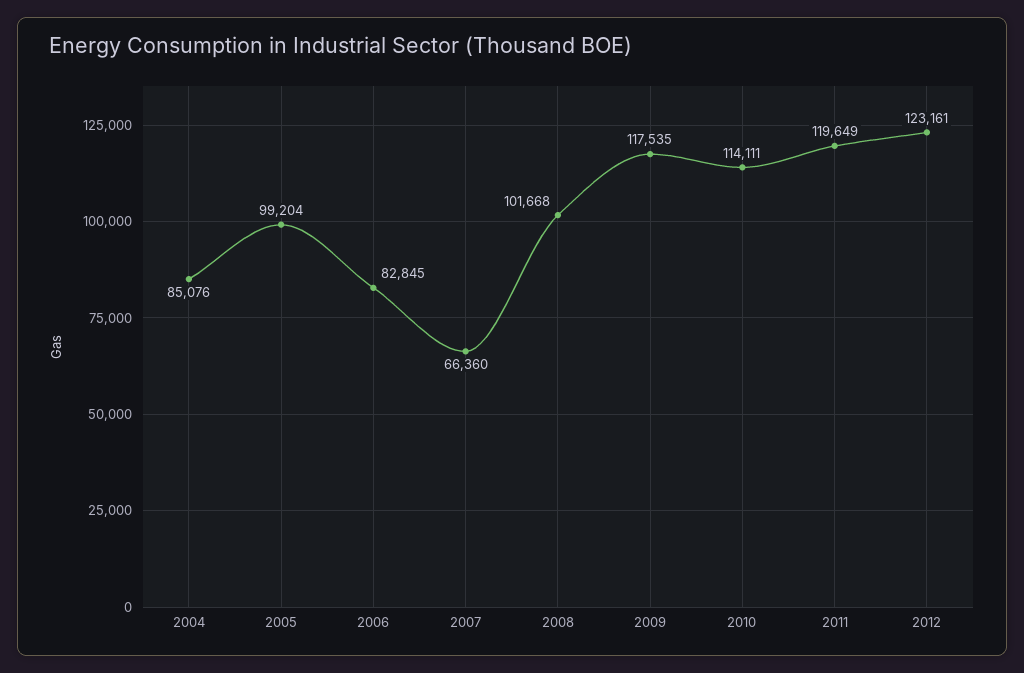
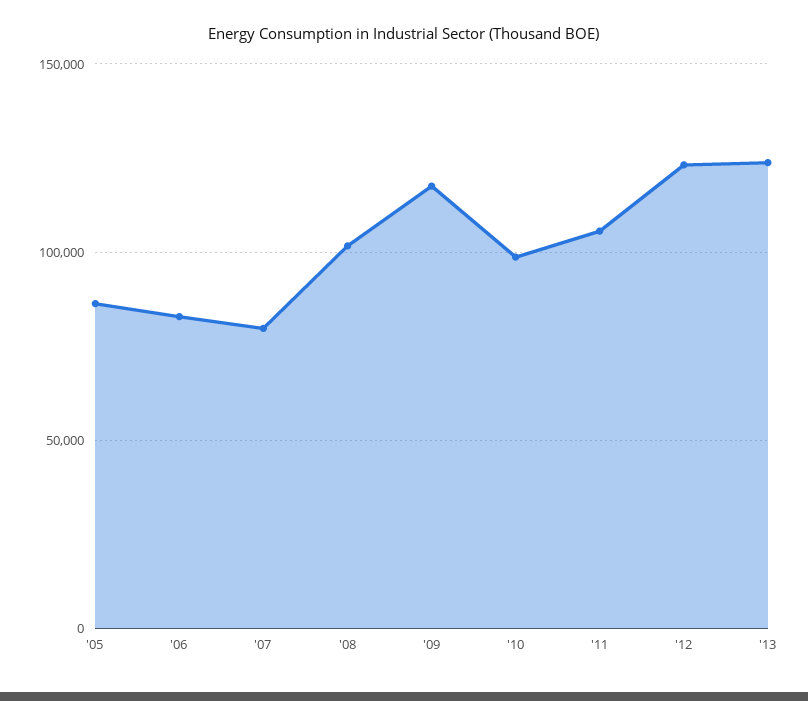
2004: 85076 -> none
2005: 99204 -> 85000
2007: 66360 -> 80000
2010: 114111 -> 100000
2011: 119649 -> 105000
'13: none -> 125000

